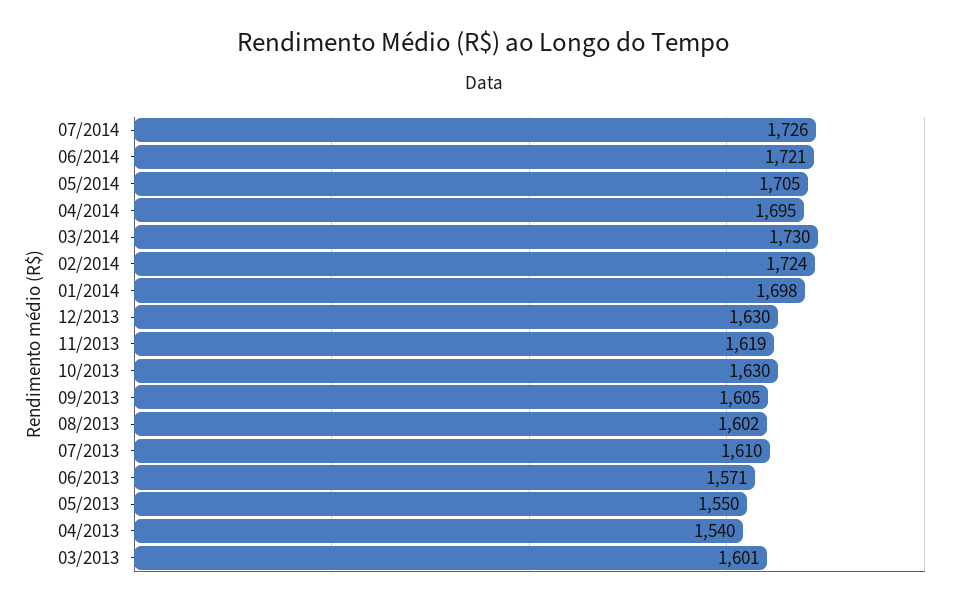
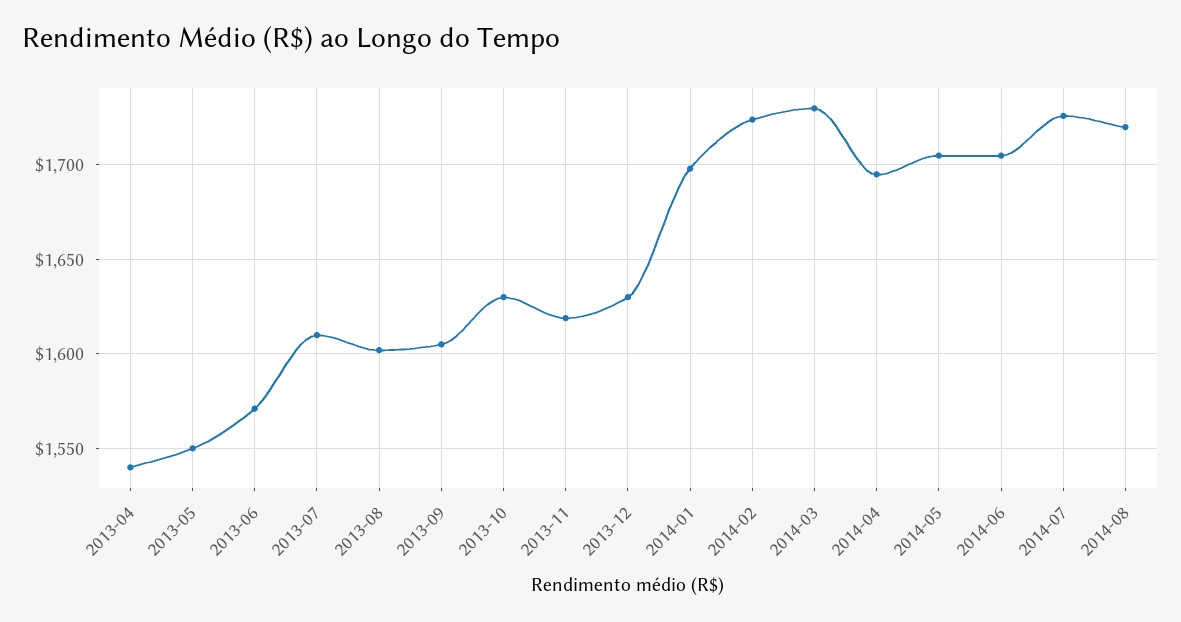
06/2014: 1721 -> 1705
03/2013: 1601 -> none
2014-08: none -> 1720

